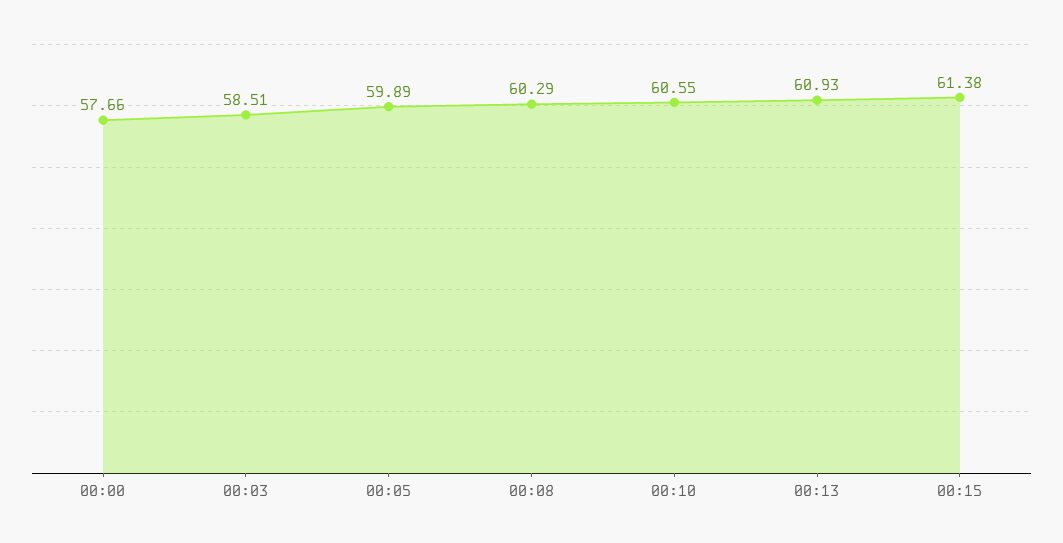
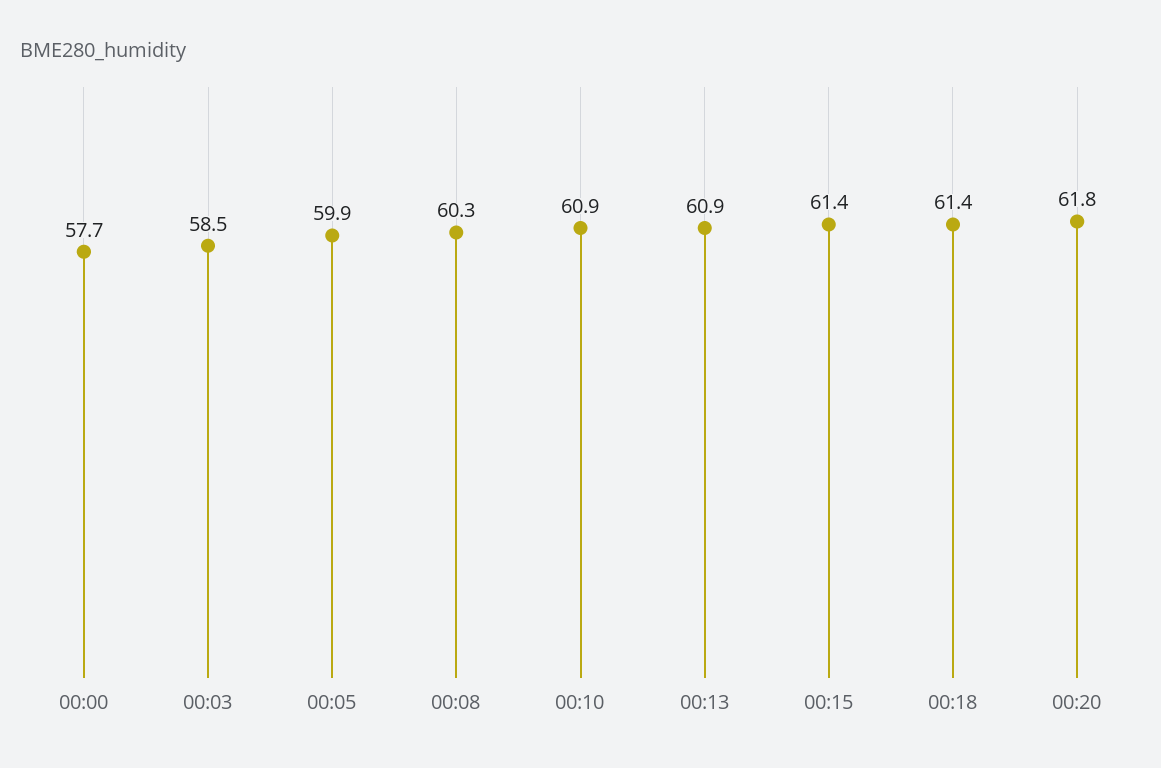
00:10: 60.55 -> 60.9
00:18: none -> 61.4
00:20: none -> 61.8

